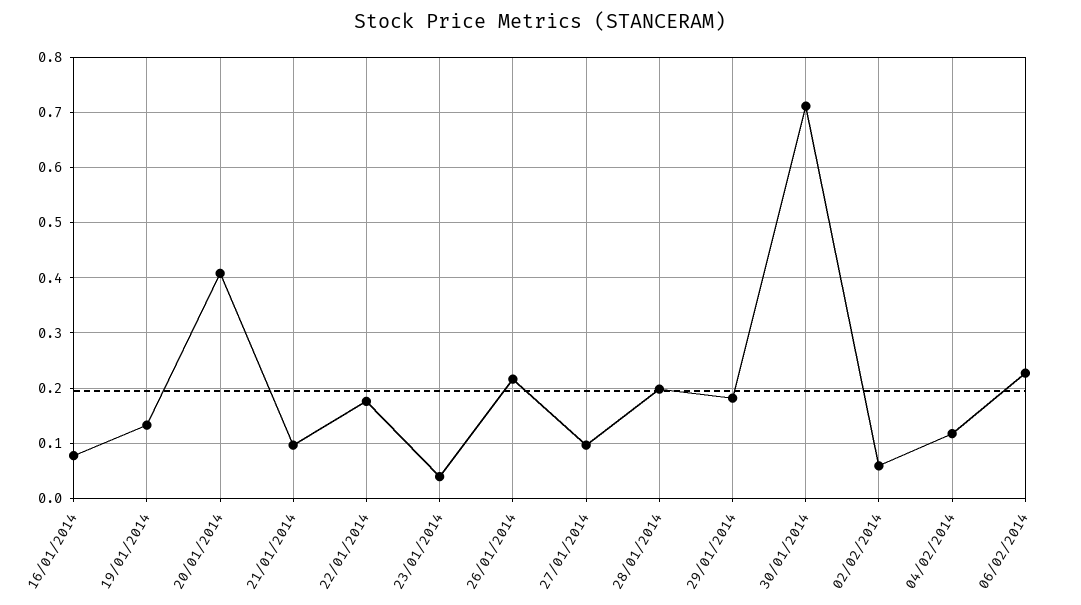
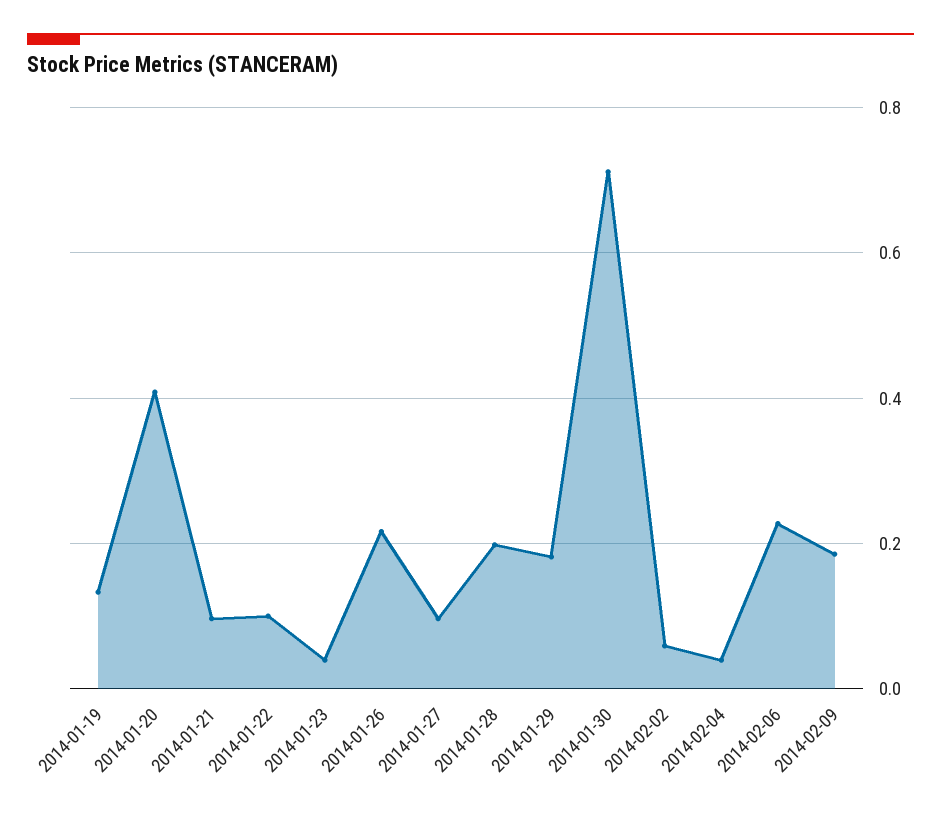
16/01/2014: 0.08 -> none
22/01/2014: 0.18 -> 0.1
04/02/2014: 0.12 -> 0.04
2014-02-09: none -> 0.18

